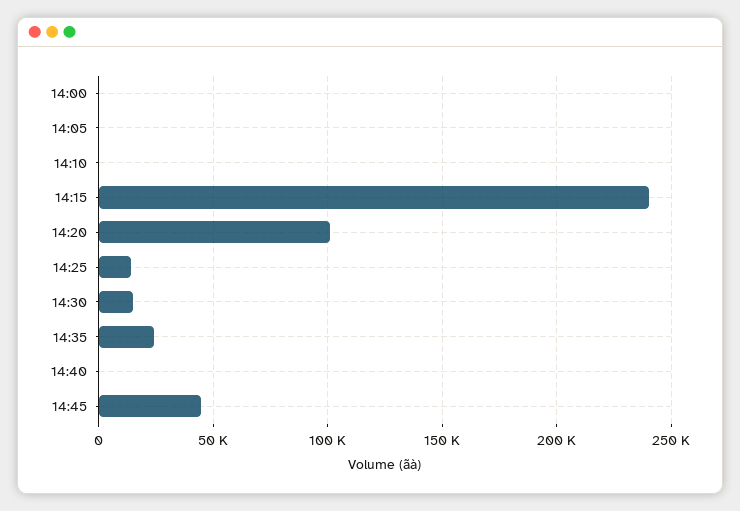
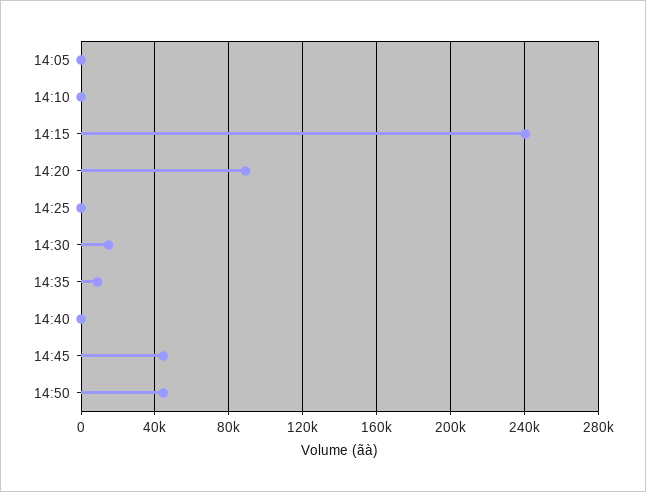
14:00: 0 -> none
14:20: 100000 -> 90000
14:25: 15000 -> 0
14:35: 25000 -> 10000
14:50: none -> 45000

